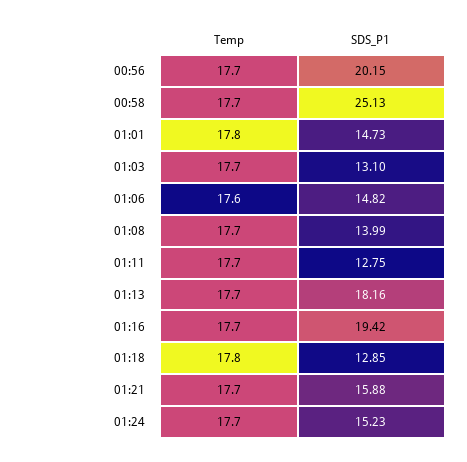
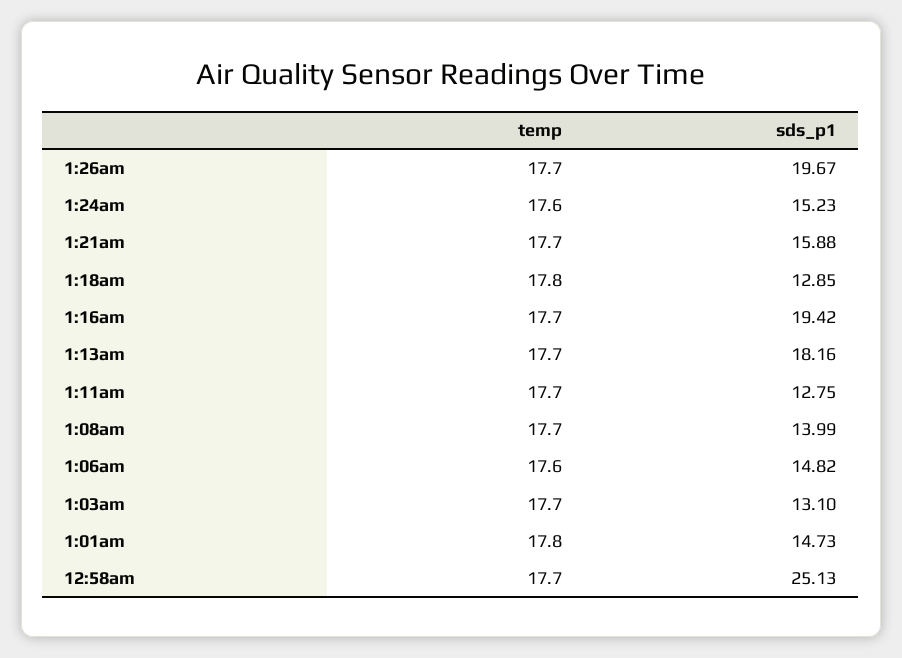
Temp, 00:56: 17.7 -> none
SDS_P1, 00:56: 20.15 -> none
Temp, 01:24: 17.7 -> 17.6
Temp, 1:26am: none -> 17.7
SDS_P1, 1:26am: none -> 19.67

